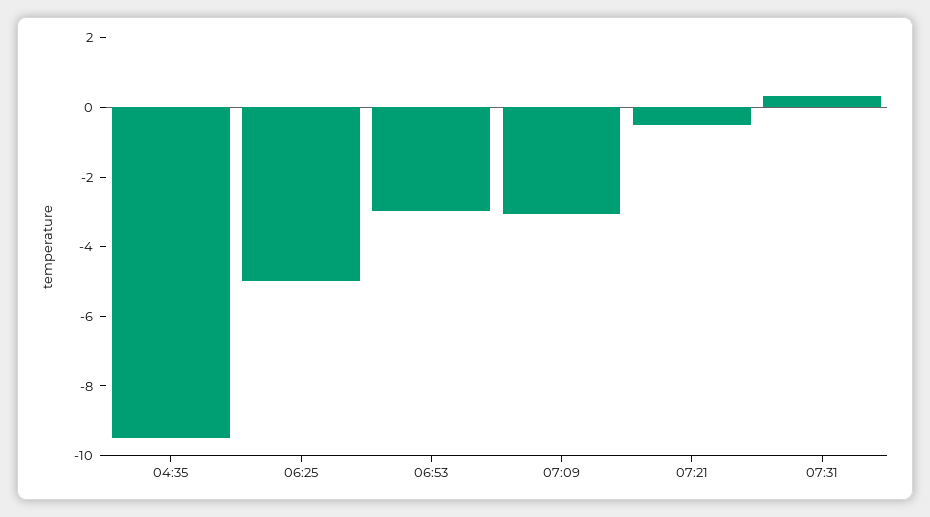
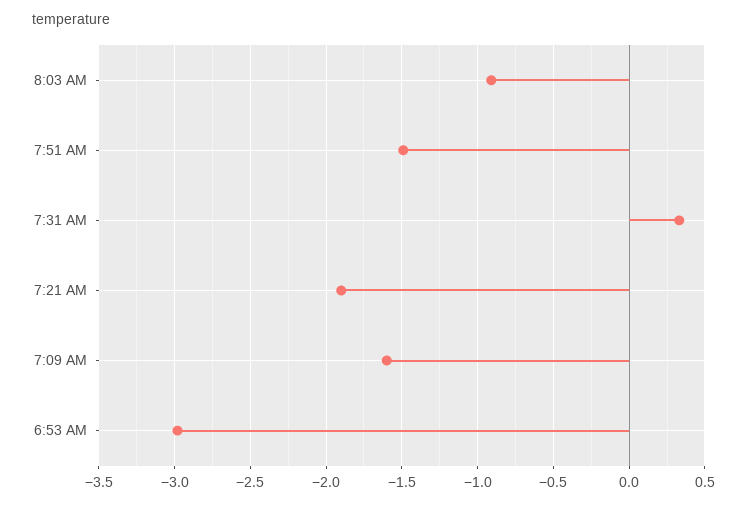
04:35: -9.5 -> none
06:25: -5 -> none
07:09: -3 -> -1.6
07:21: -0.5 -> -1.9
8:03 AM: none -> -0.9
7:51 AM: none -> -1.5

